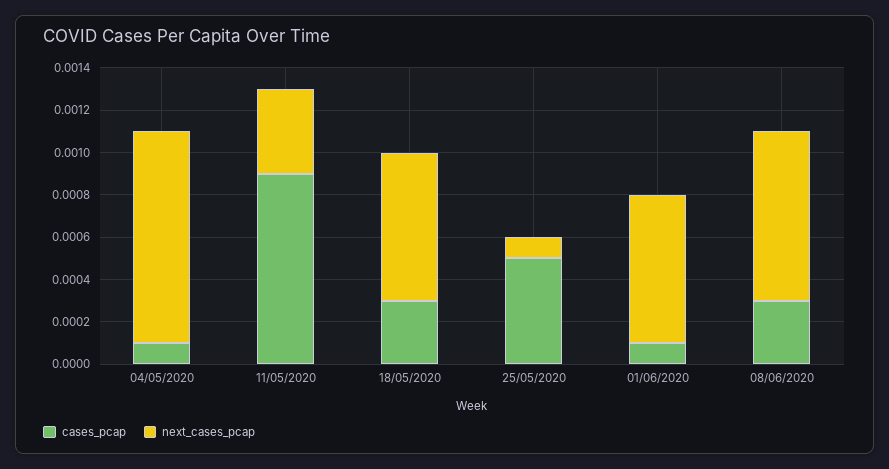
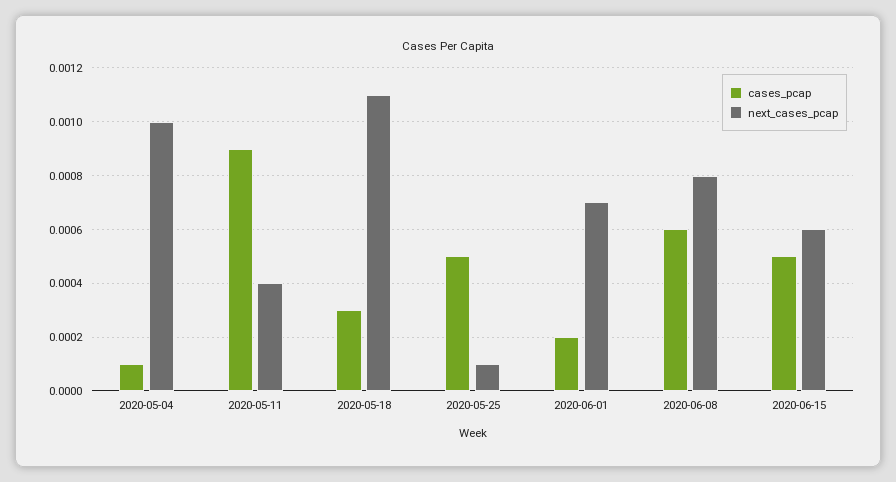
next_cases_pcap, 18/05/2020: 0.0007 -> 0.0011
cases_pcap, 01/06/2020: 0.0001 -> 0.0002
cases_pcap, 08/06/2020: 0.0003 -> 0.0006
cases_pcap, 2020-06-15: none -> 0.0005
next_cases_pcap, 2020-06-15: none -> 0.0006

